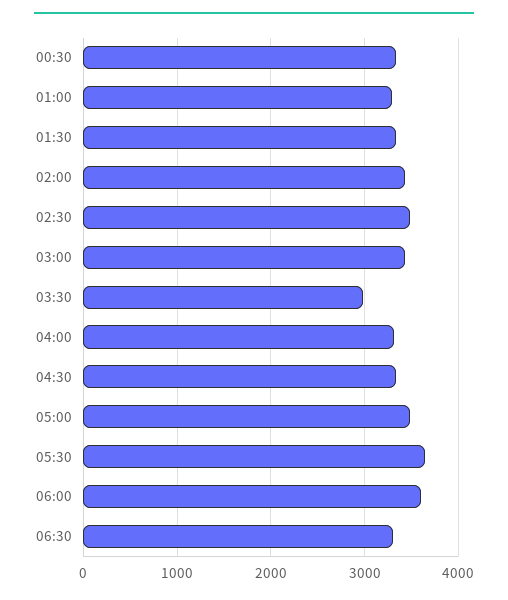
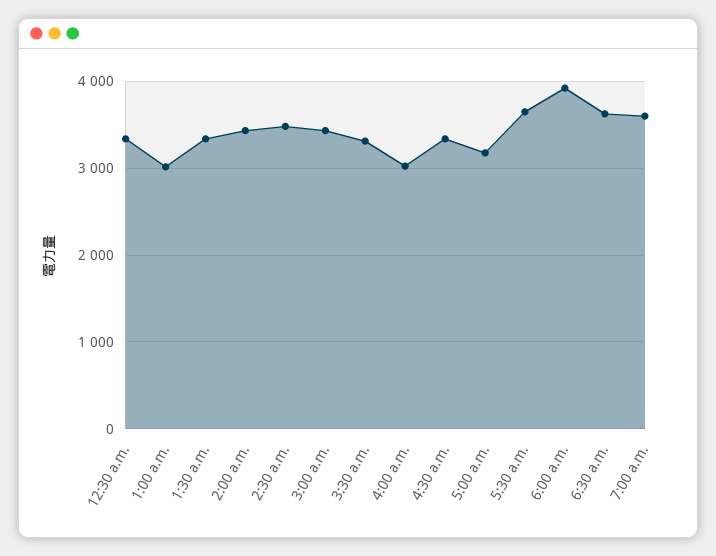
01:00: 3300 -> 3000
03:30: 3000 -> 3300
04:00: 3300 -> 3000
05:00: 3500 -> 3200
06:00: 3600 -> 3900
06:30: 3300 -> 3600
7:00 a.m.: none -> 3600

